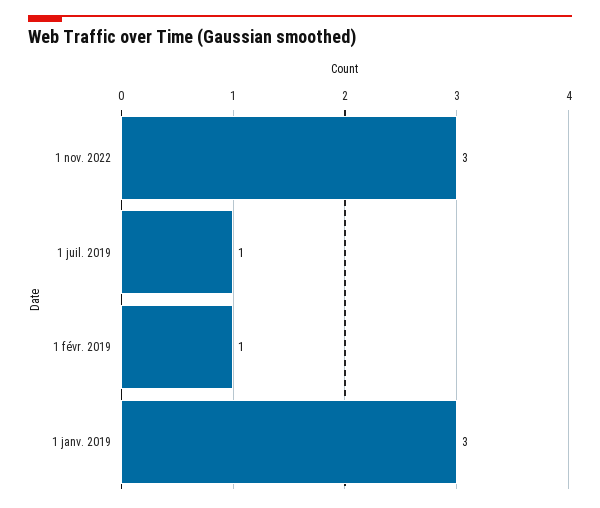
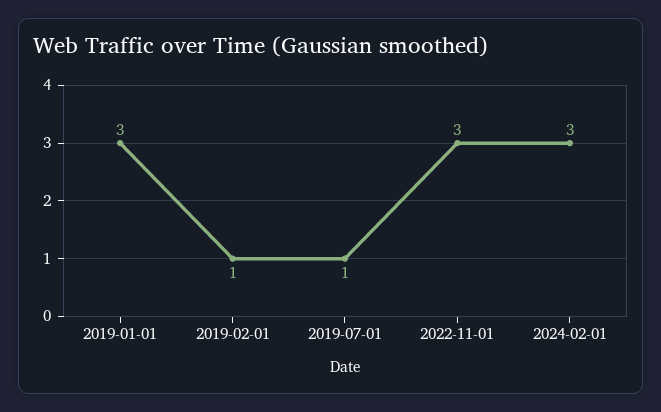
2024-02-01: none -> 3

